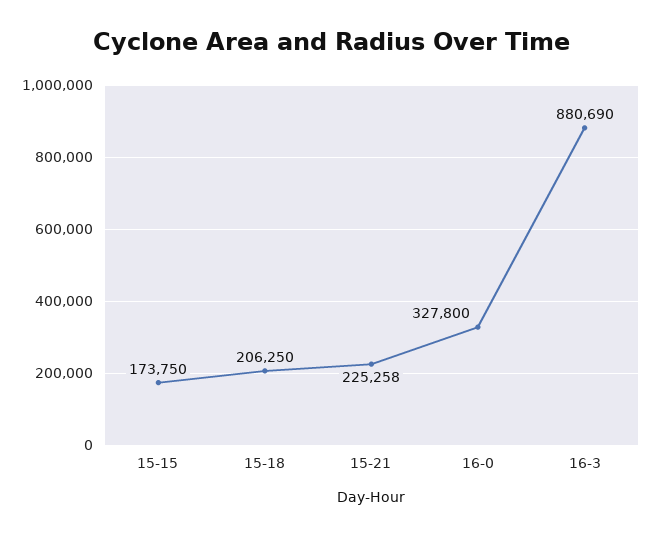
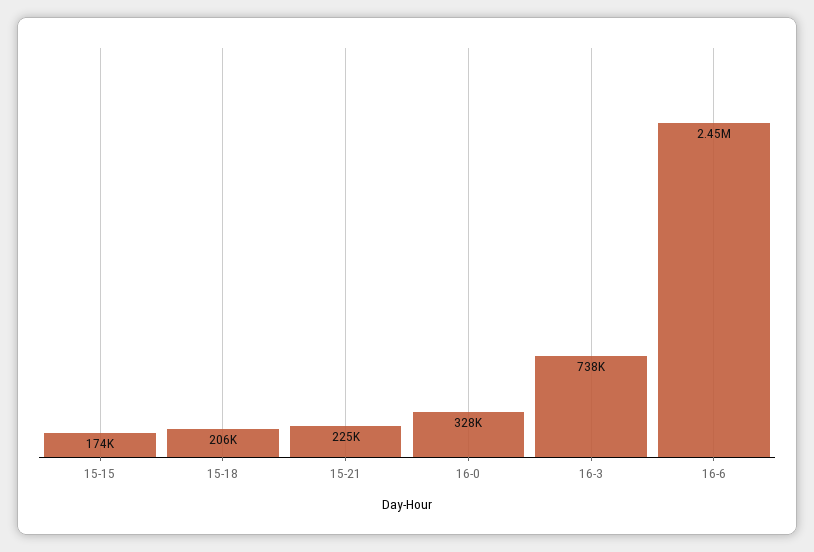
16-3: 880690 -> 738000
16-6: none -> 2450000

